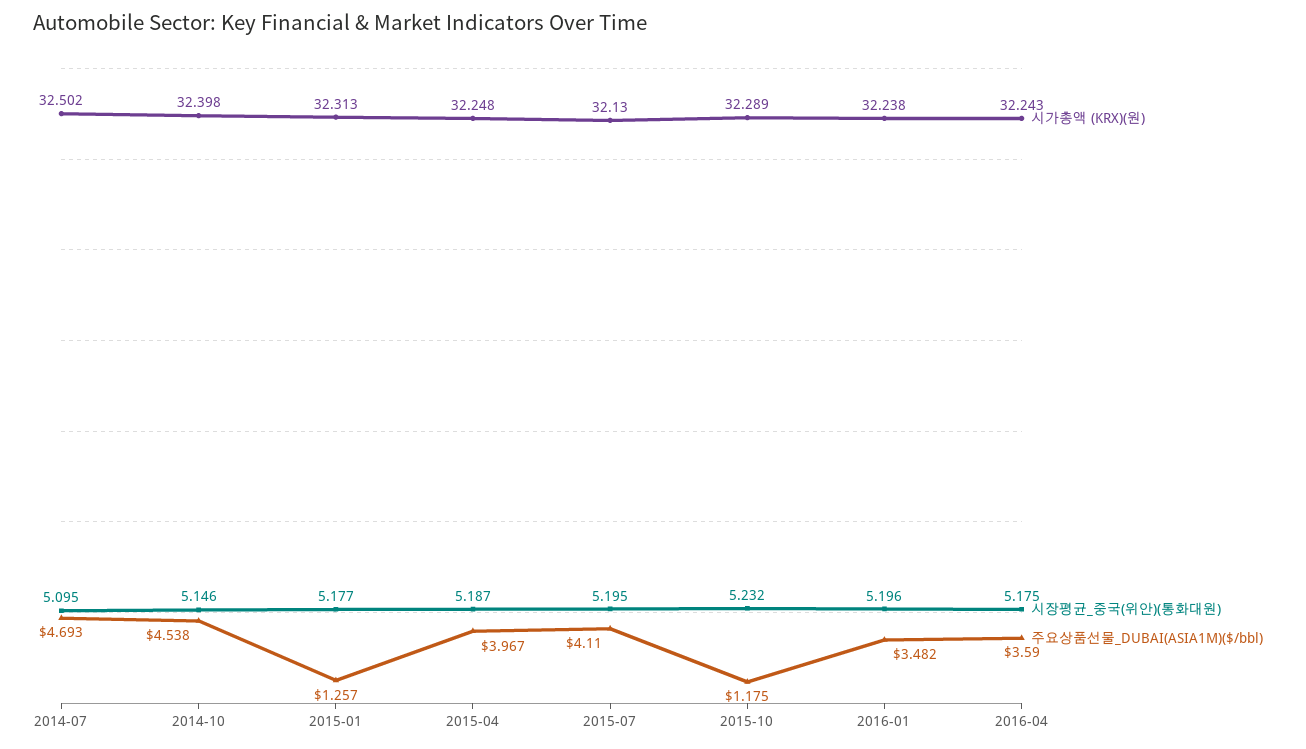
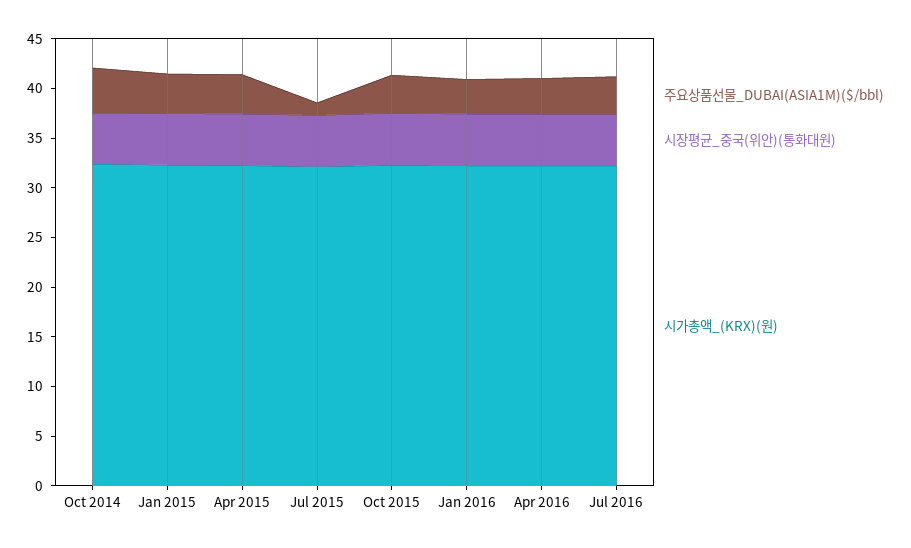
시가총액 (KRX)(원), 2014-07: 32.502 -> none
시장평균_중국(위안)(통화대원), 2014-07: 5.095 -> none
주요상품선물_DUBAI(ASIA1M)($/bbl), 2014-07: 4.693 -> none
주요상품선물_DUBAI(ASIA1M)($/bbl), 2015-01: 1.257 -> 4
주요상품선물_DUBAI(ASIA1M)($/bbl), 2015-07: 4.11 -> 1
주요상품선물_DUBAI(ASIA1M)($/bbl), 2015-10: 1.175 -> 4
주요상품선물_DUBAI(ASIA1M)($/bbl), Jul 2016: none -> 4
시장평균_중국(위안)(통화대원), Jul 2016: none -> 5
시가총액 (KRX)(원), Jul 2016: none -> 32

